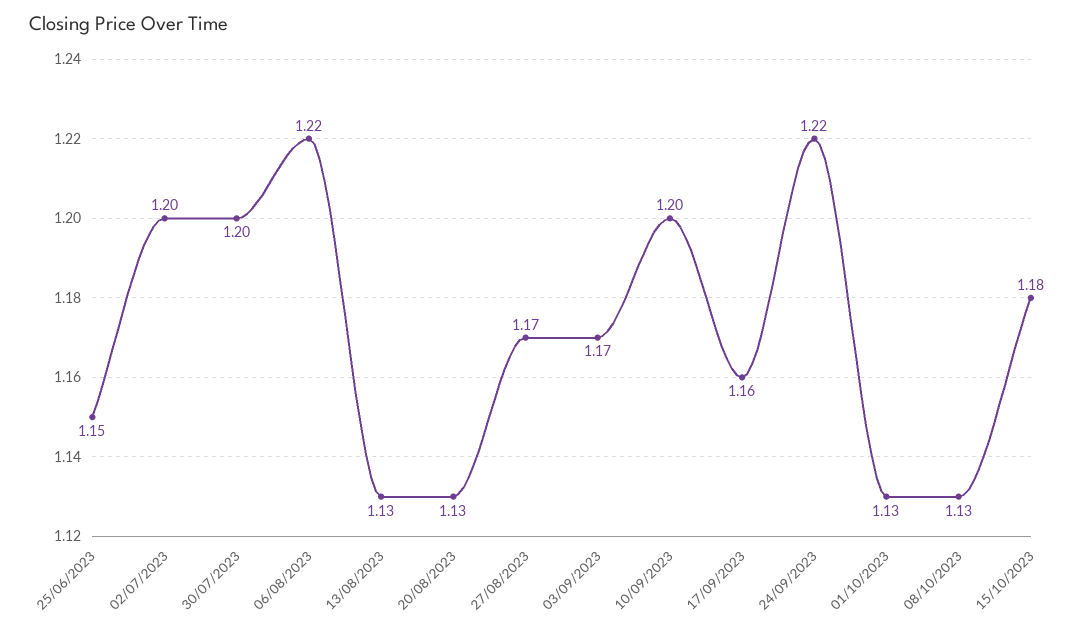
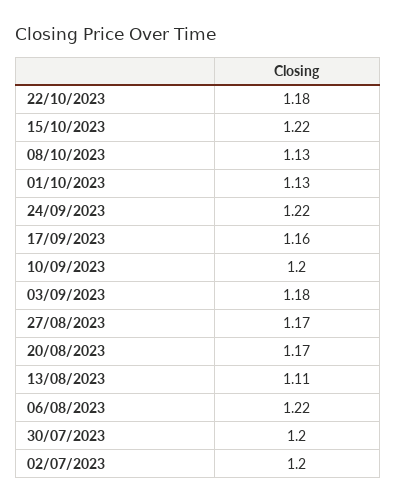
25/06/2023: 1.15 -> none
13/08/2023: 1.13 -> 1.11
20/08/2023: 1.13 -> 1.17
03/09/2023: 1.17 -> 1.18
15/10/2023: 1.18 -> 1.22
22/10/2023: none -> 1.18

